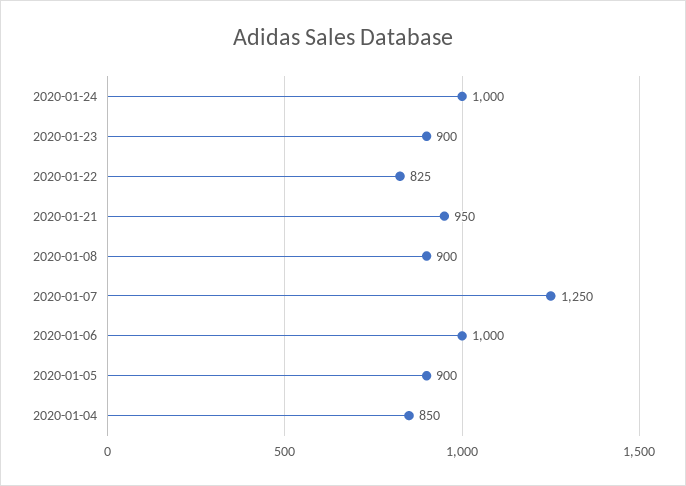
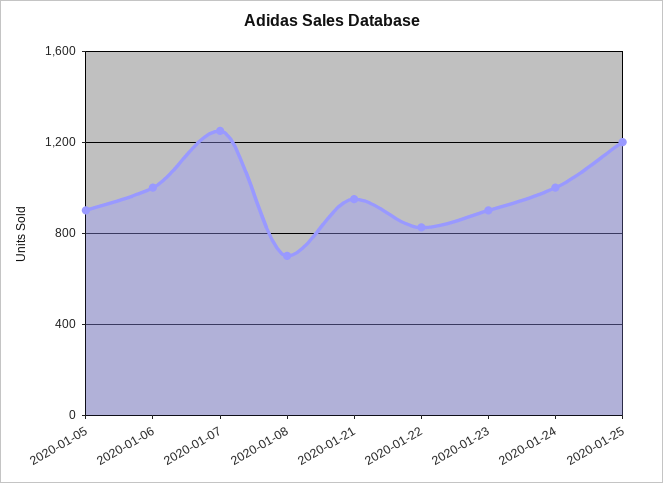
2020-01-08: 900 -> 700
2020-01-04: 850 -> none
2020-01-25: none -> 1200

